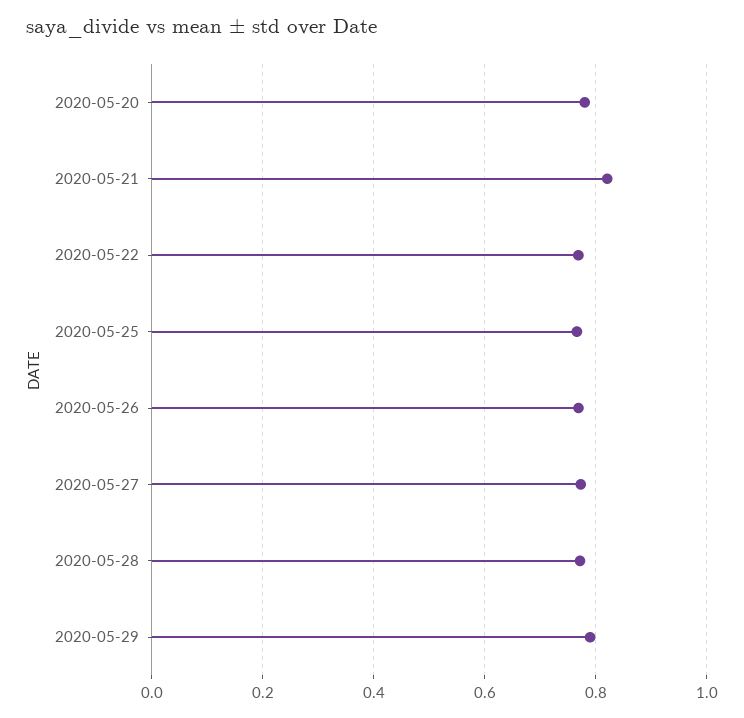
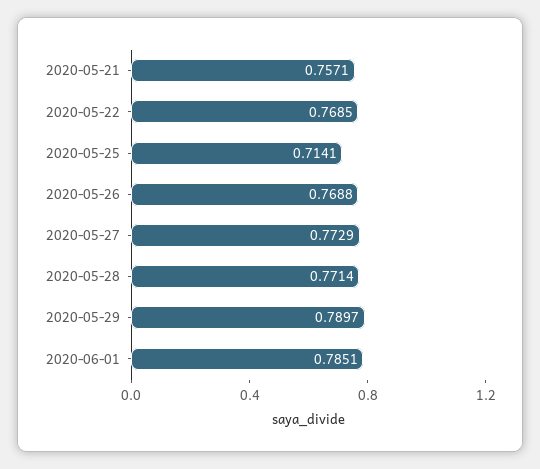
2020-05-20: 0.78 -> none
2020-05-21: 0.82 -> 0.7571
2020-05-25: 0.76 -> 0.7141
2020-06-01: none -> 0.7851

